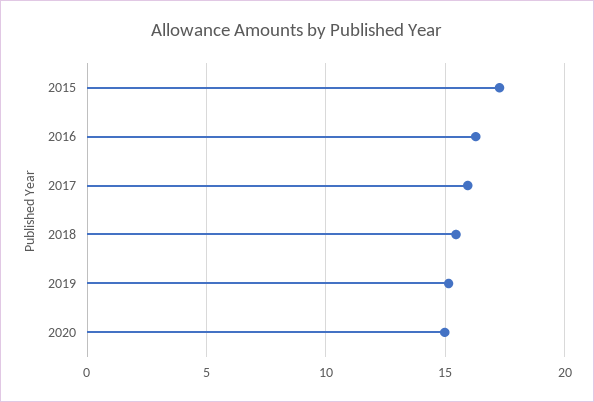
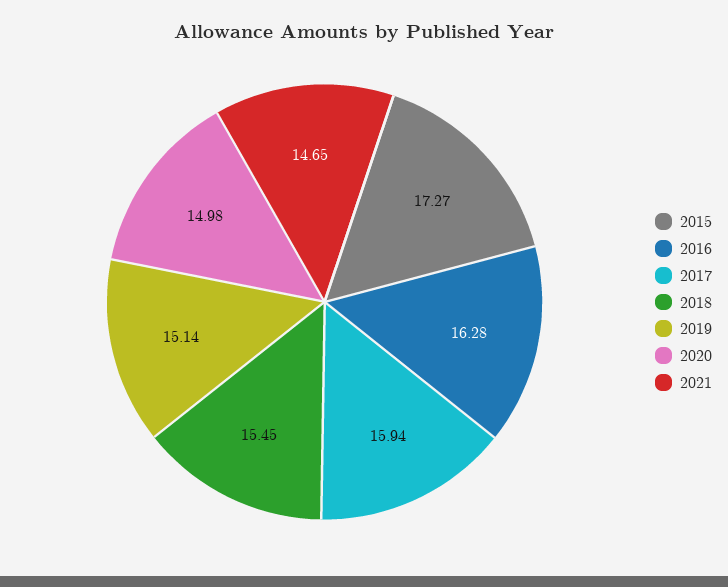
2021: none -> 14.65

